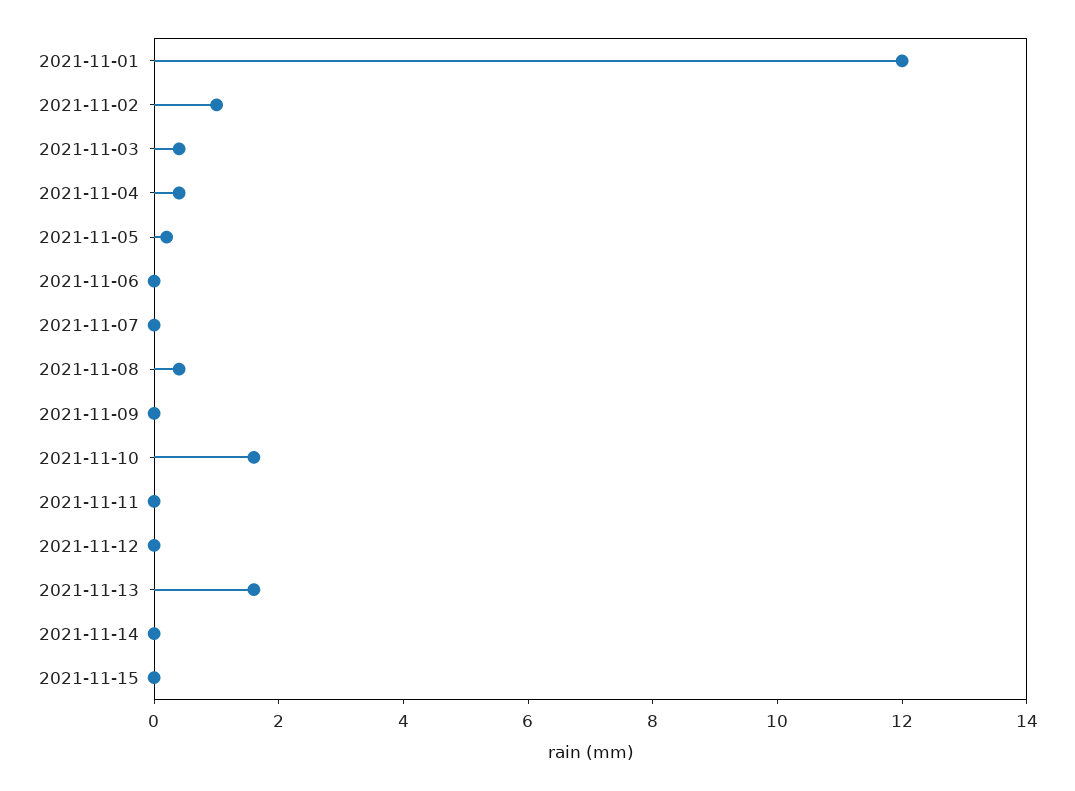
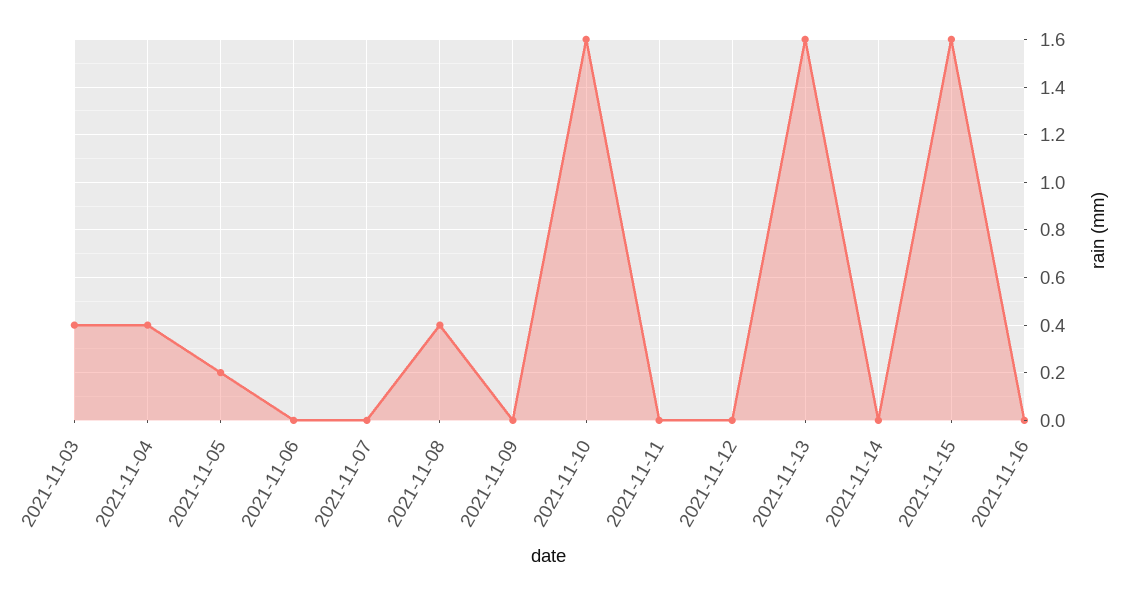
2021-11-01: 12 -> none
2021-11-02: 1 -> none
2021-11-15: 0 -> 1.6
2021-11-16: none -> 0

